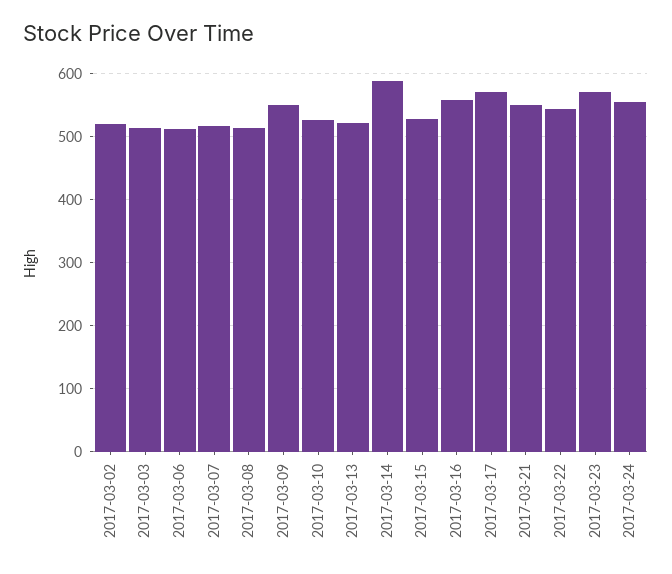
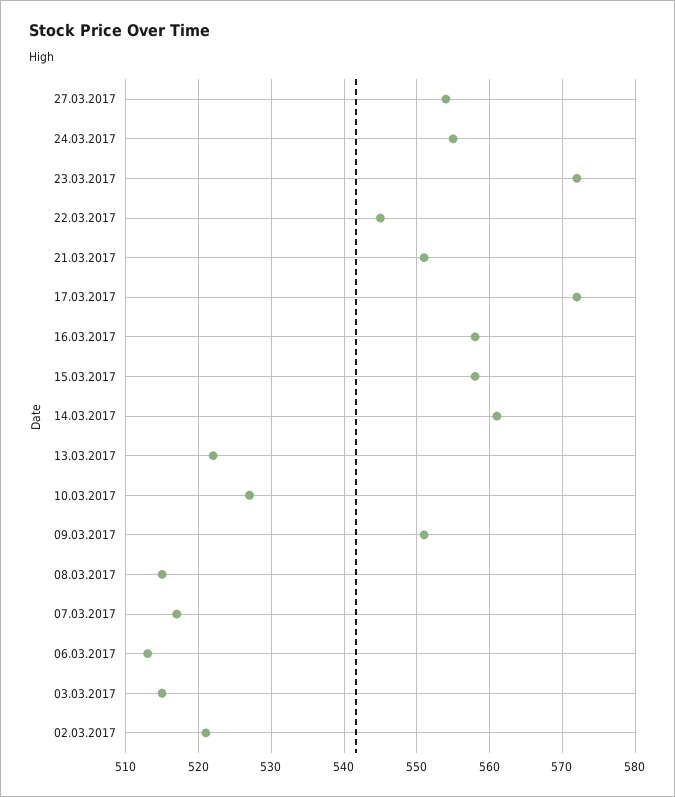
2017-03-14: 590 -> 561
2017-03-15: 530 -> 558
27.03.2017: none -> 554

